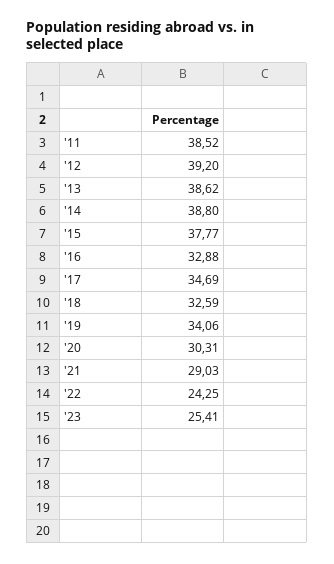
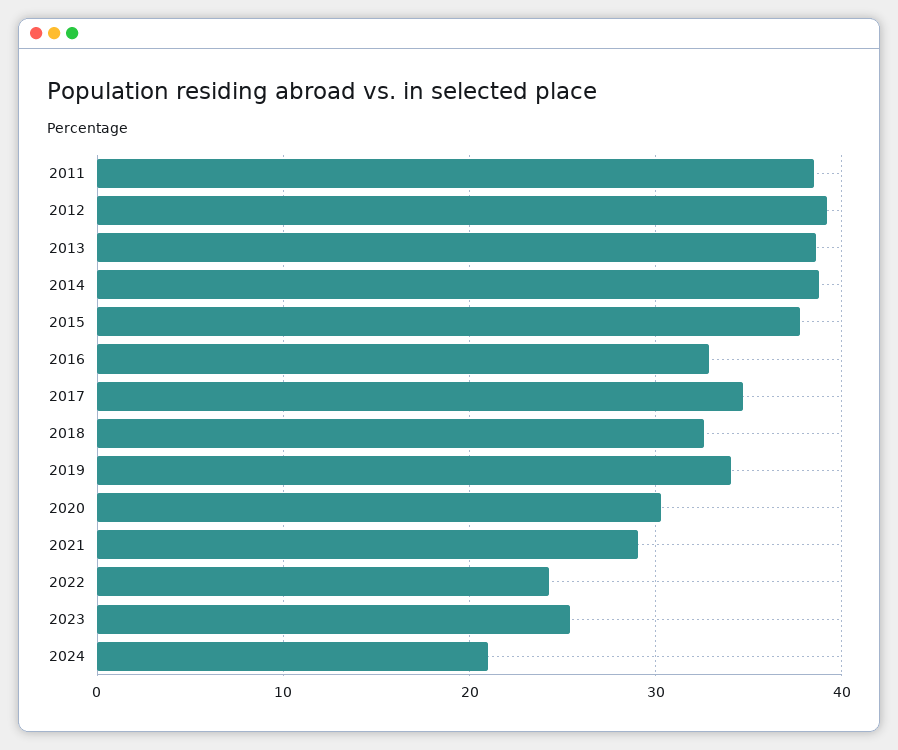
2024: none -> 21

